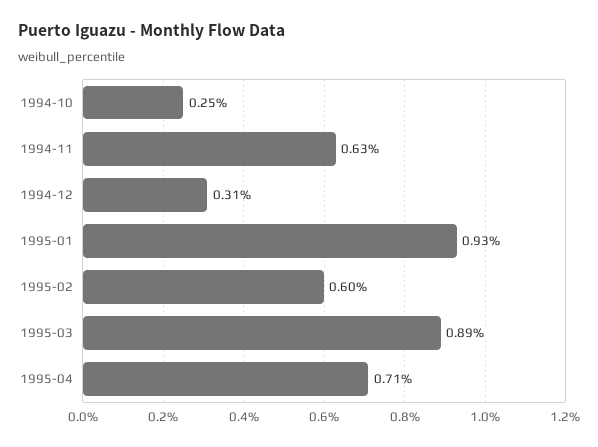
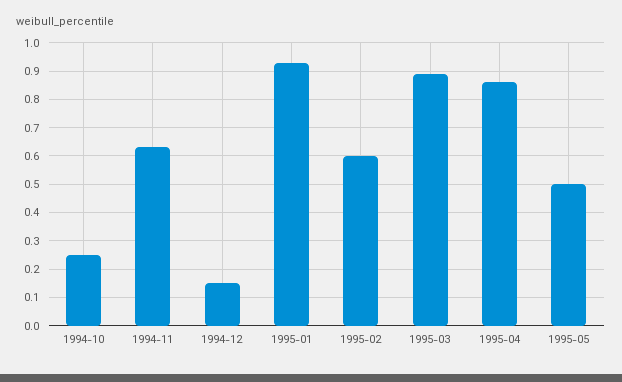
1994-12: 0.31 -> 0.15
1995-04: 0.71 -> 0.85
1995-05: none -> 0.5

